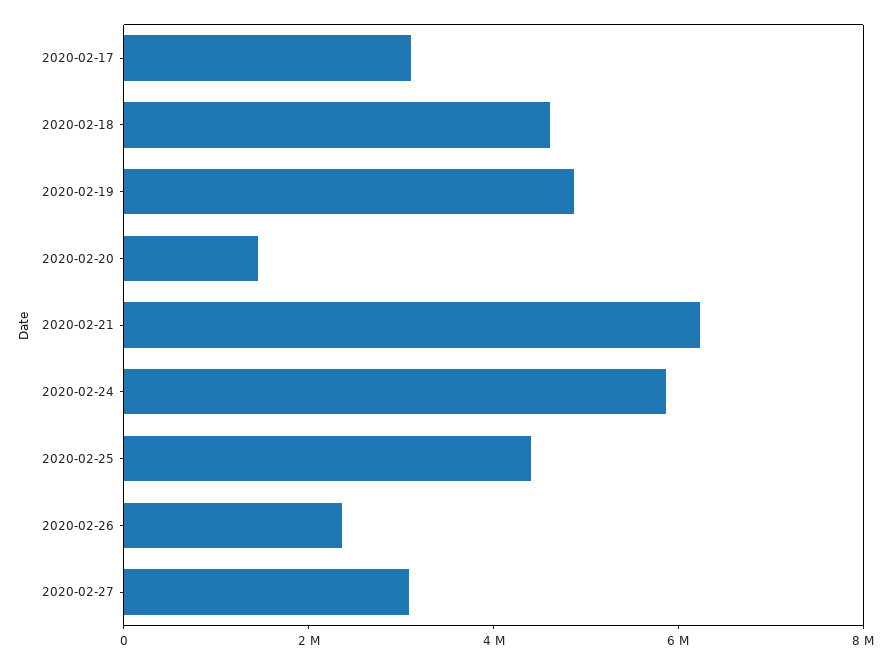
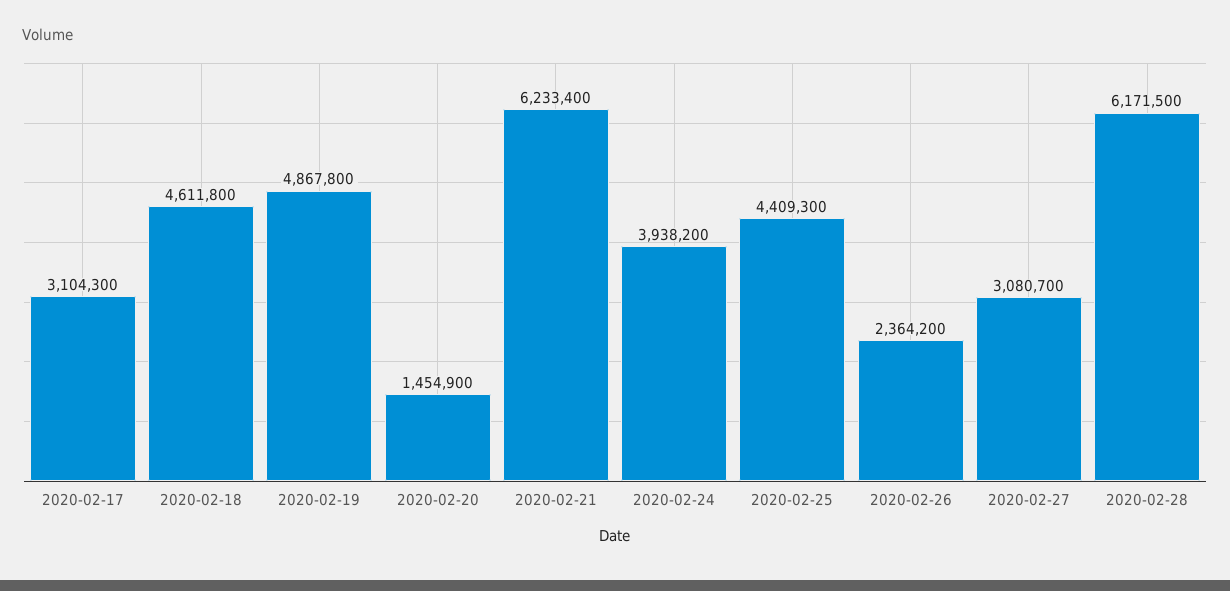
2020-02-24: 6000000 -> 3938200
2020-02-28: none -> 6171500

